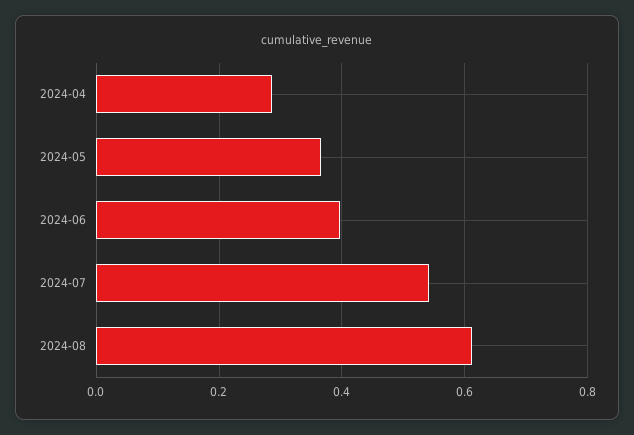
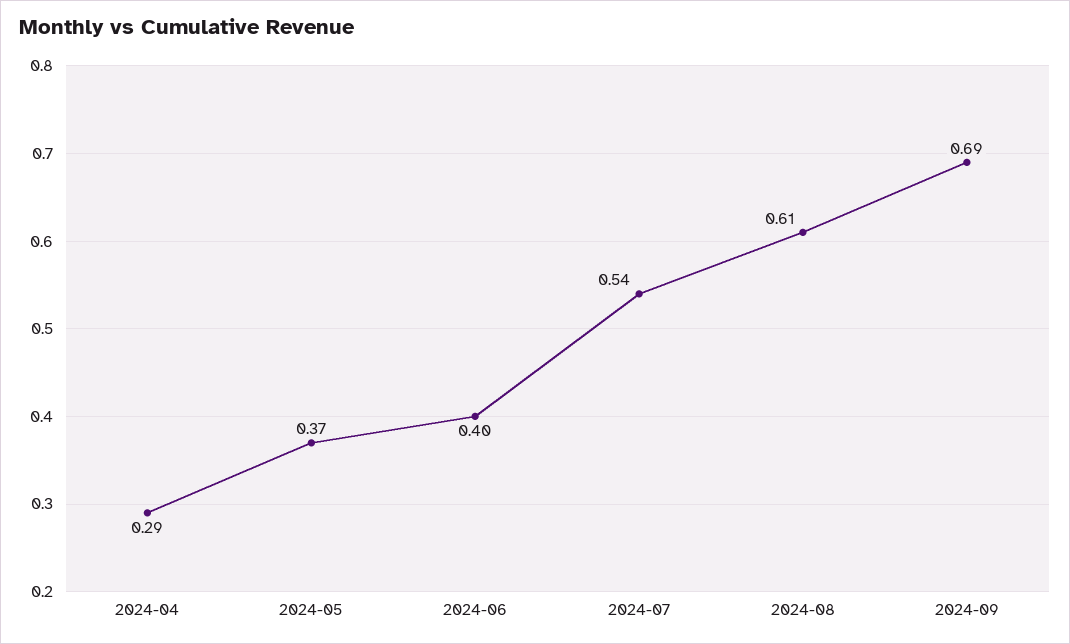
2024-09: none -> 0.69

